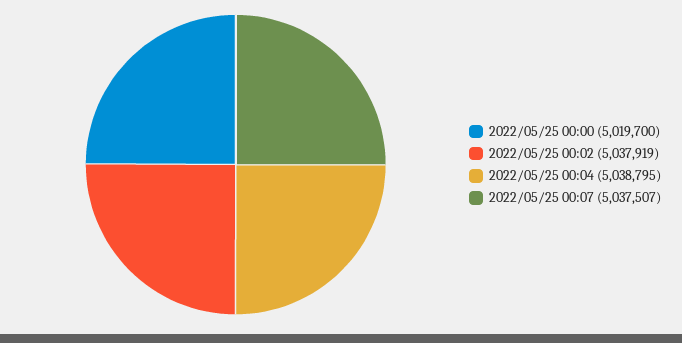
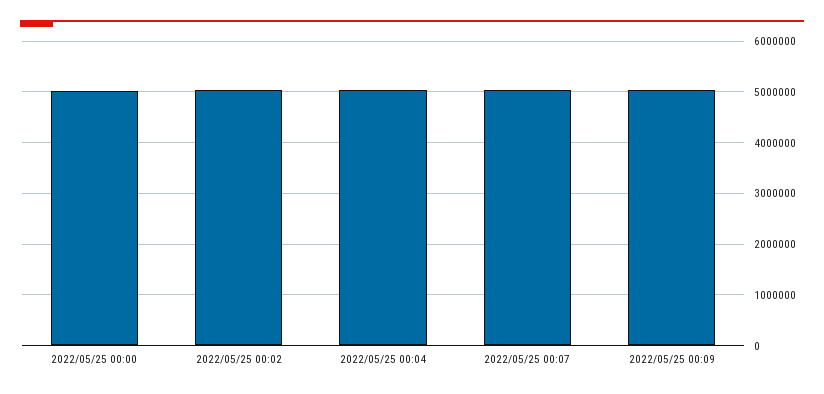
2022/05/25 00:09: none -> 5000000

